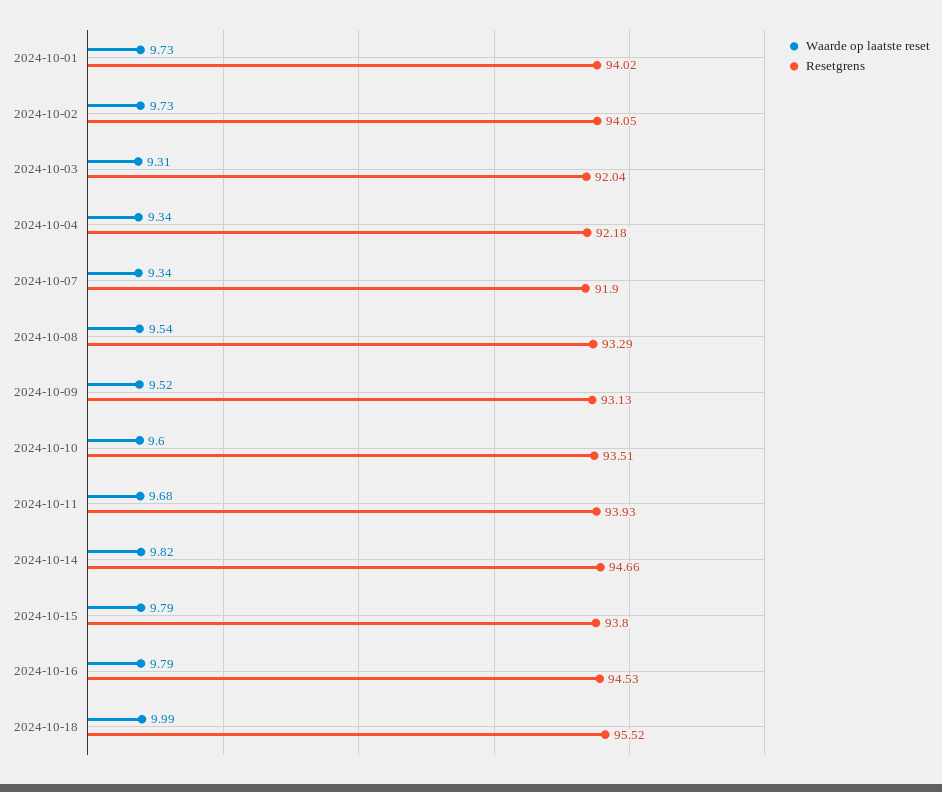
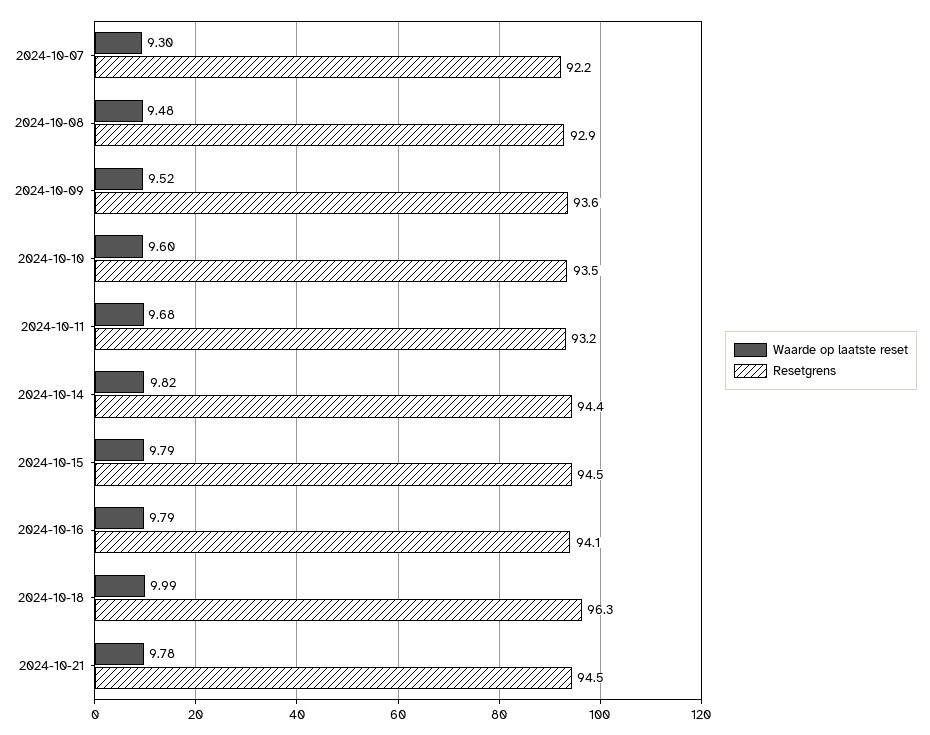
Waarde op laatste reset, 2024-10-01: 9.73 -> none
Resetgrens, 2024-10-01: 94.02 -> none
Waarde op laatste reset, 2024-10-02: 9.73 -> none
Resetgrens, 2024-10-02: 94.05 -> none
Waarde op laatste reset, 2024-10-03: 9.31 -> none
Resetgrens, 2024-10-03: 92.04 -> none
Waarde op laatste reset, 2024-10-04: 9.34 -> none
Resetgrens, 2024-10-04: 92.18 -> none
Waarde op laatste reset, 2024-10-07: 9.34 -> 9.3
Resetgrens, 2024-10-07: 91.9 -> 92.2
Waarde op laatste reset, 2024-10-08: 9.54 -> 9.48
Resetgrens, 2024-10-08: 93.29 -> 92.9
Resetgrens, 2024-10-09: 93.13 -> 93.6
Resetgrens, 2024-10-11: 93.93 -> 93.2
Resetgrens, 2024-10-14: 94.66 -> 94.4
Resetgrens, 2024-10-15: 93.8 -> 94.5
Resetgrens, 2024-10-16: 94.53 -> 94.1
Resetgrens, 2024-10-18: 95.52 -> 96.3
Waarde op laatste reset, 2024-10-21: none -> 9.78
Resetgrens, 2024-10-21: none -> 94.5

